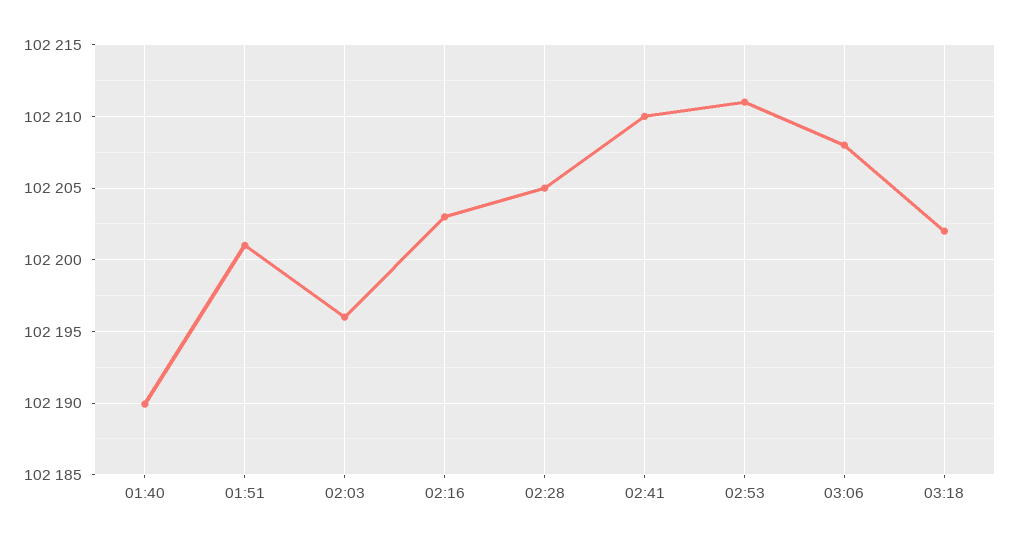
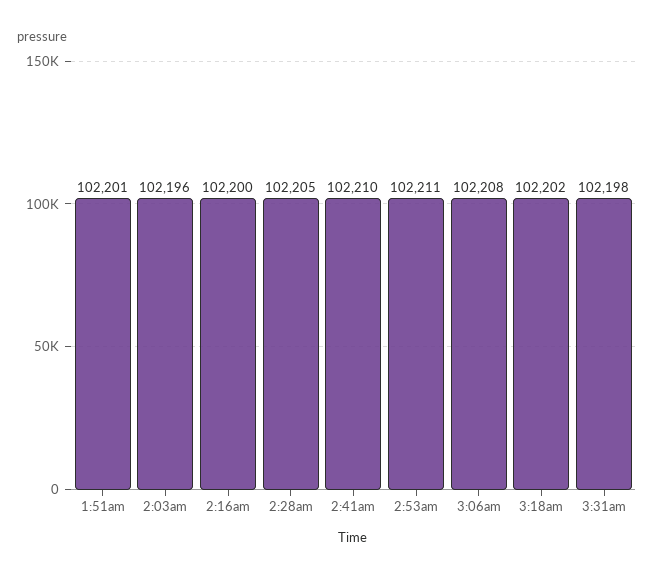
01:40: 102190 -> none
02:16: 102203 -> 102200
3:31am: none -> 102198

